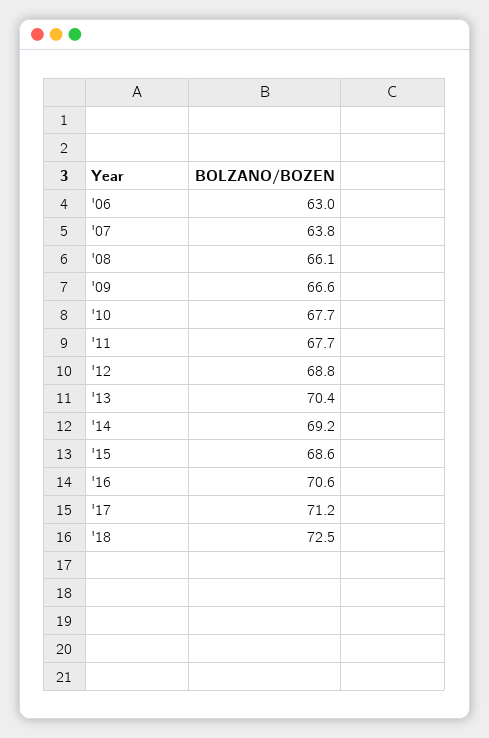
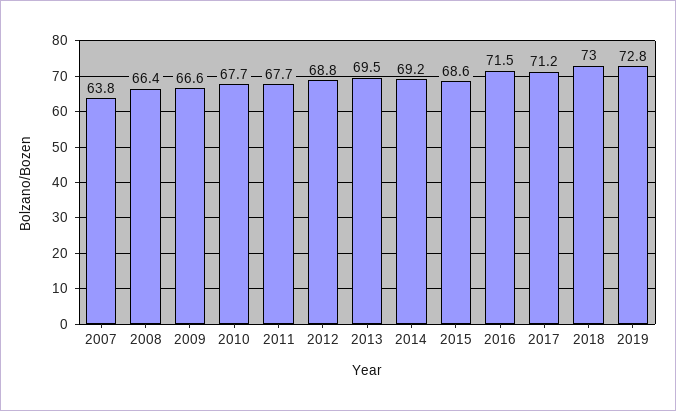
'06: 63 -> none
'08: 66.1 -> 66.4
'13: 70.4 -> 69.5
'16: 70.6 -> 71.5
'18: 72.5 -> 73
2019: none -> 72.8

